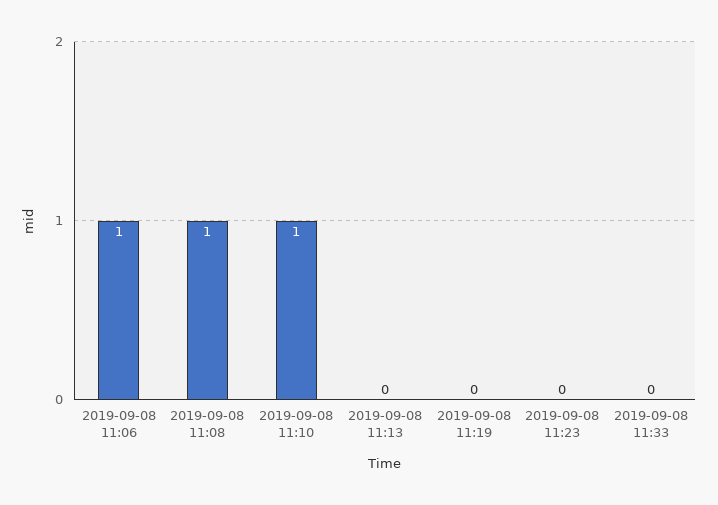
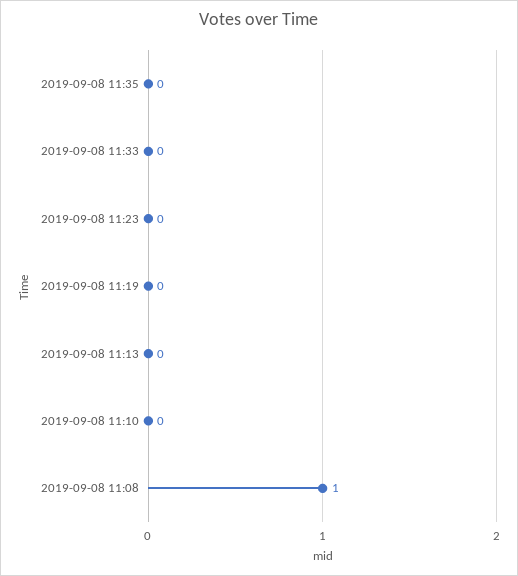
2019-09-08 11:06: 1 -> none
2019-09-08 11:10: 1 -> 0
2019-09-08 11:35: none -> 0

